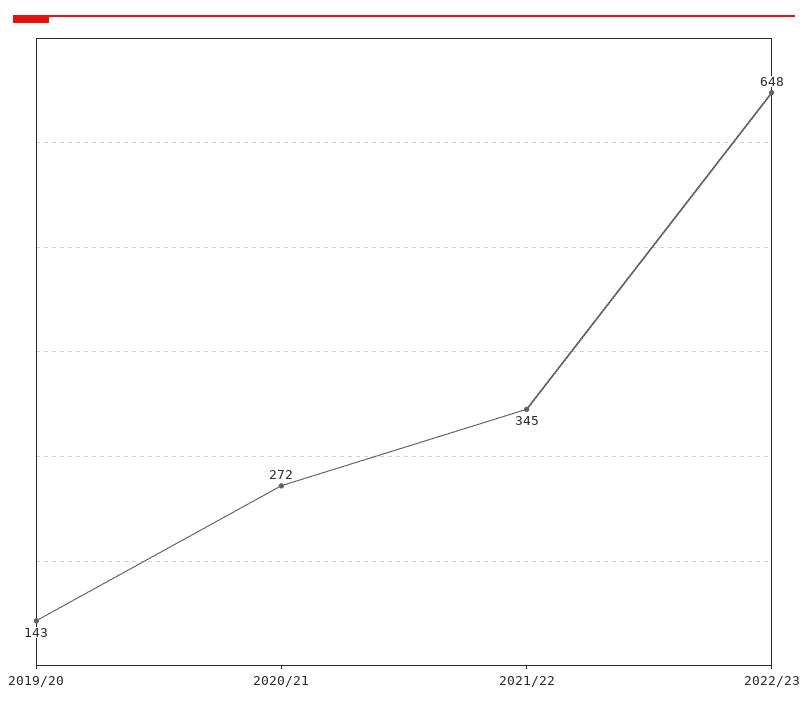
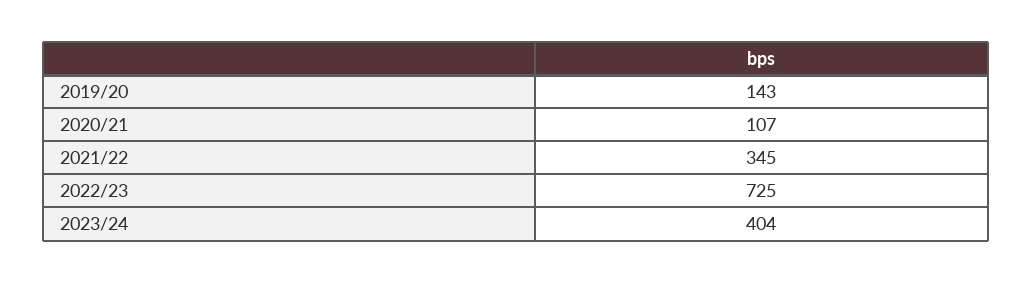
2020/21: 272 -> 107
2022/23: 648 -> 725
2023/24: none -> 404

